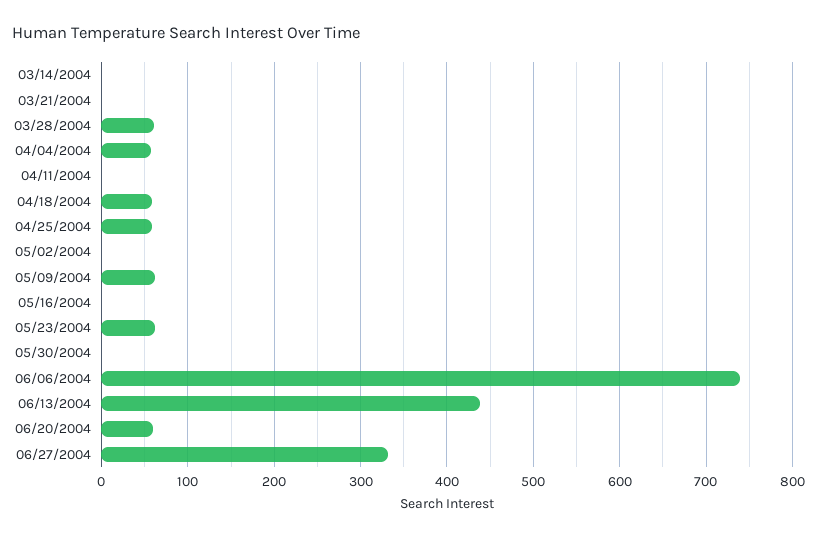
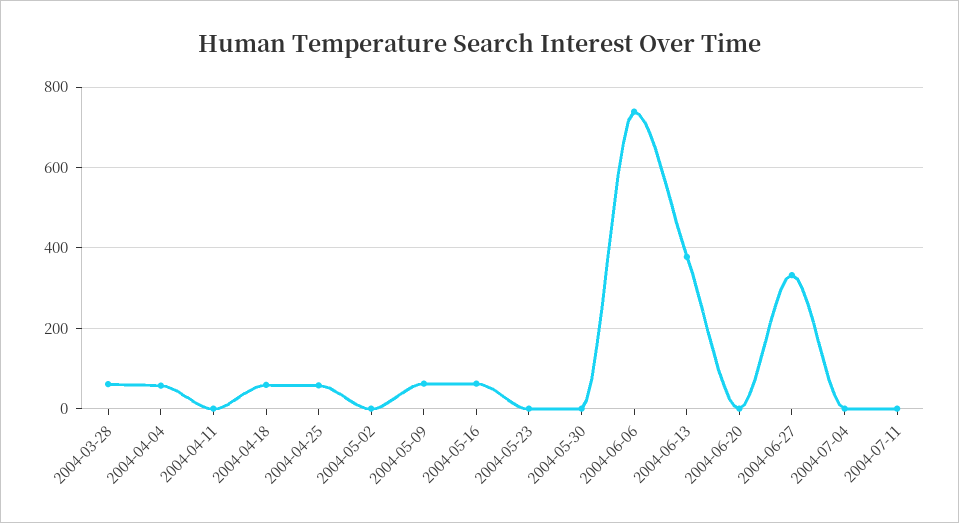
03/14/2004: 0 -> none
03/21/2004: 0 -> none
05/16/2004: 0 -> 60
05/23/2004: 60 -> 0
06/13/2004: 440 -> 380
06/20/2004: 60 -> 0
2004-07-04: none -> 0
2004-07-11: none -> 0

